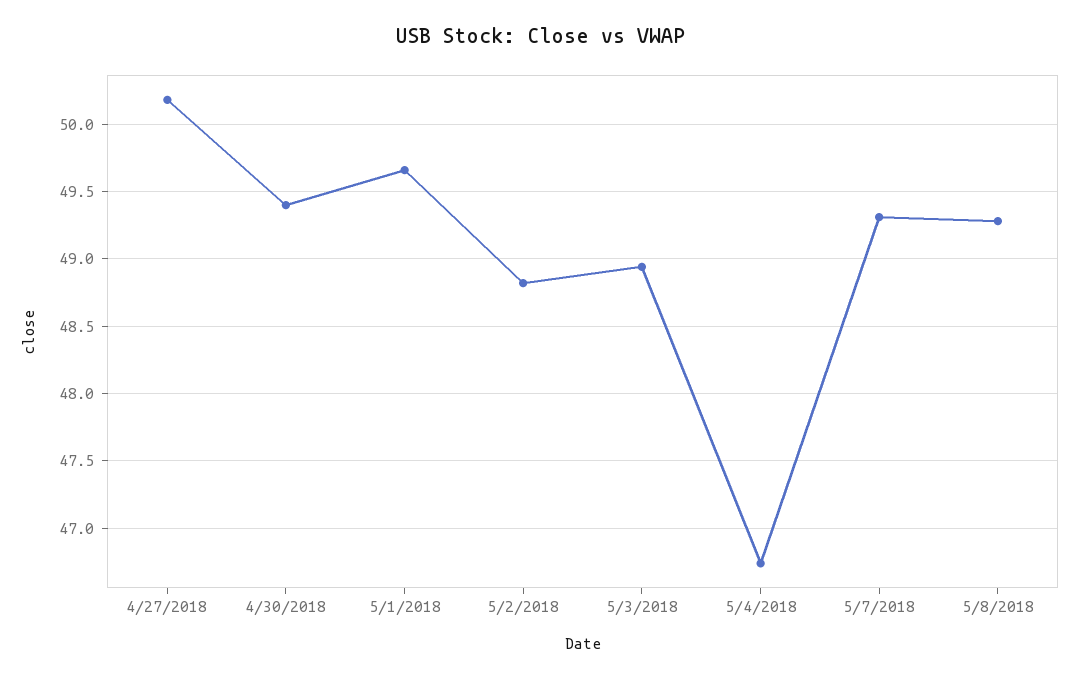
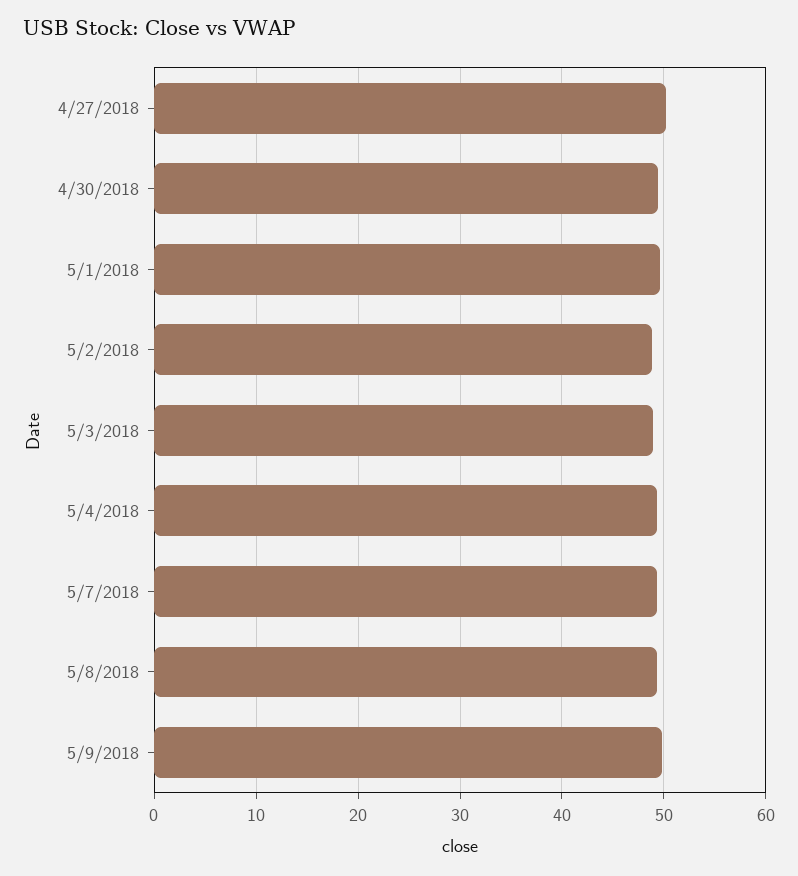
5/4/2018: 46.75 -> 49
5/9/2018: none -> 50

